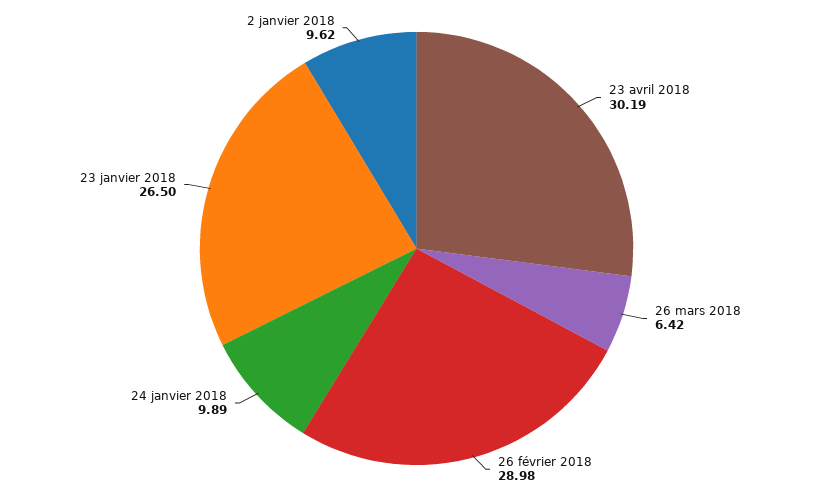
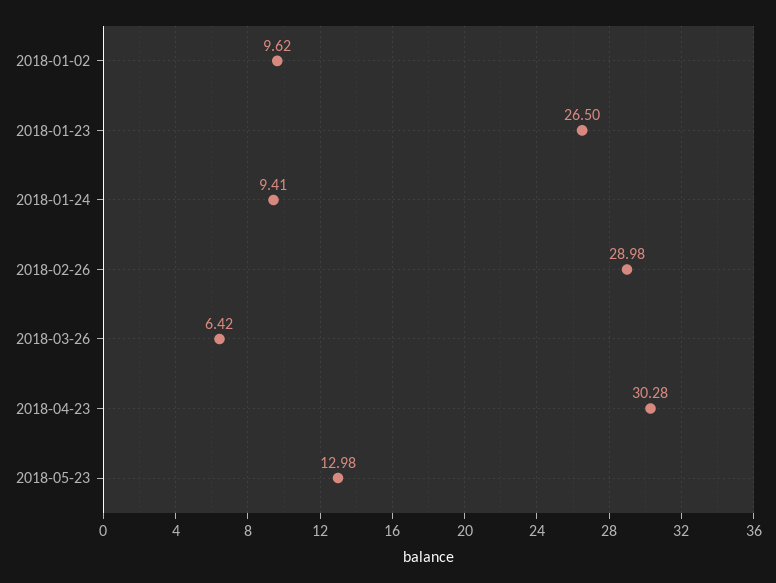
23 avril 2018: 30.19 -> 30.28
24 janvier 2018: 9.89 -> 9.41
2018-05-23: none -> 12.98

